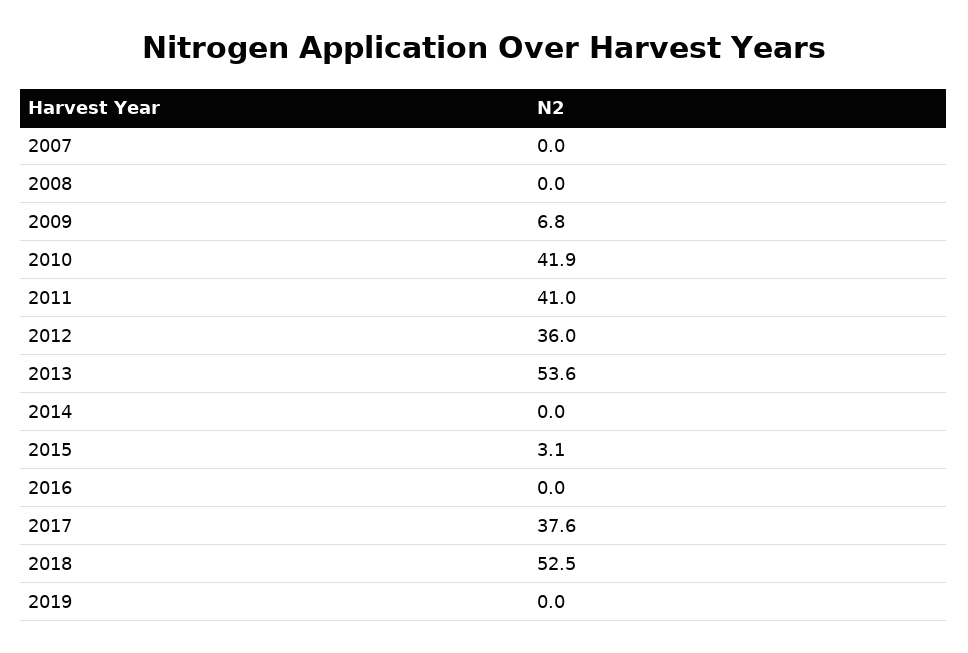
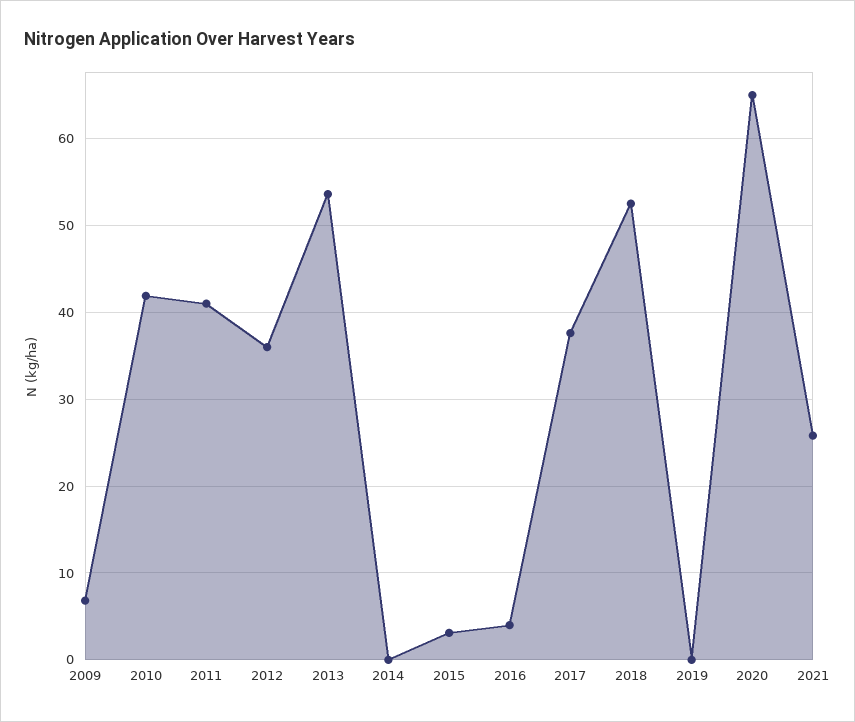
2007: 0 -> none
2008: 0 -> none
2016: 0 -> 4
2020: none -> 65
2021: none -> 26

